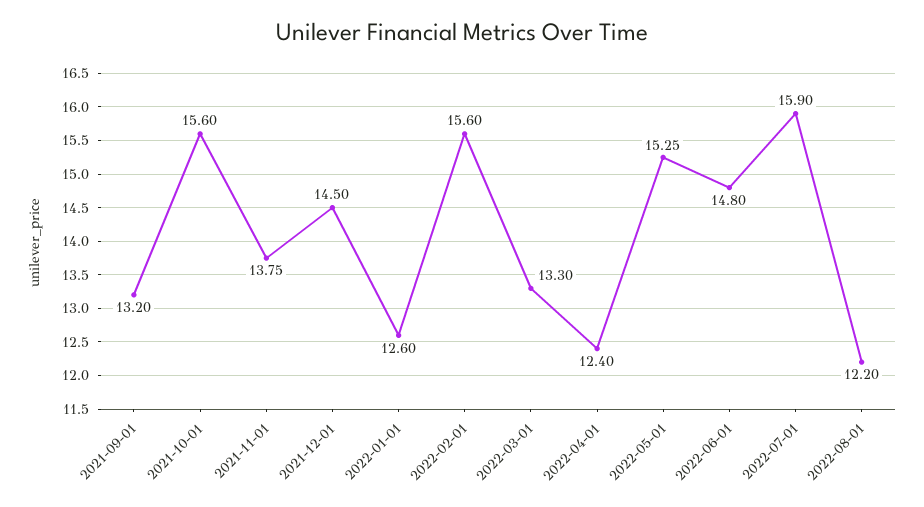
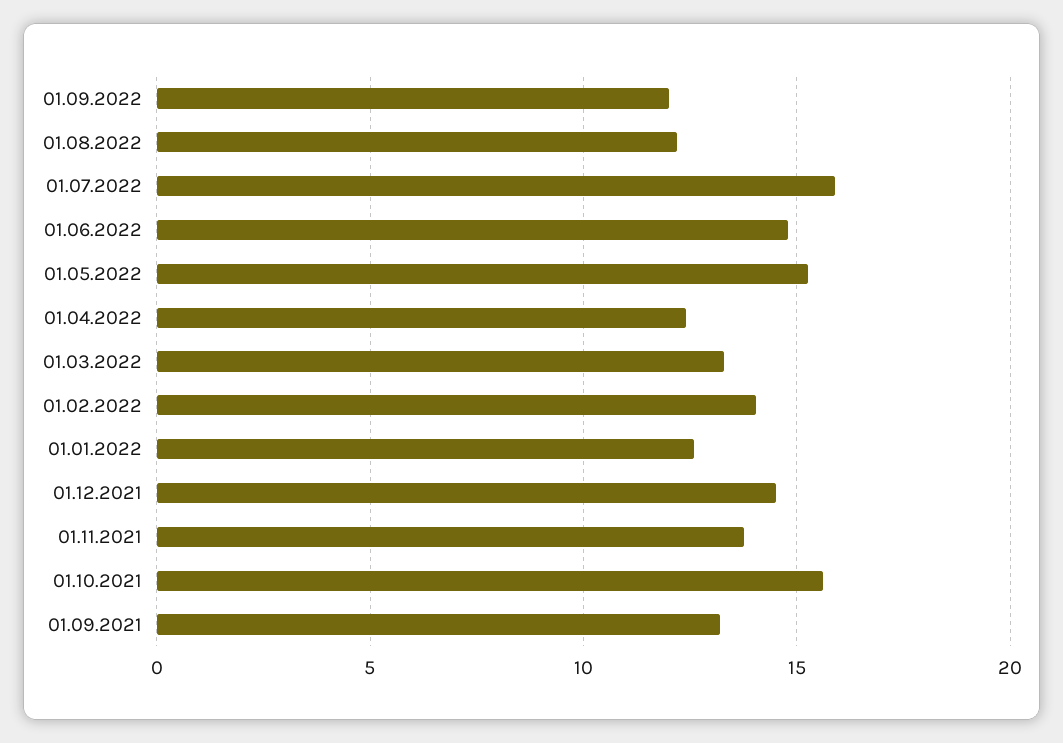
2022-02-01: 15.6 -> 14
01.09.2022: none -> 12

